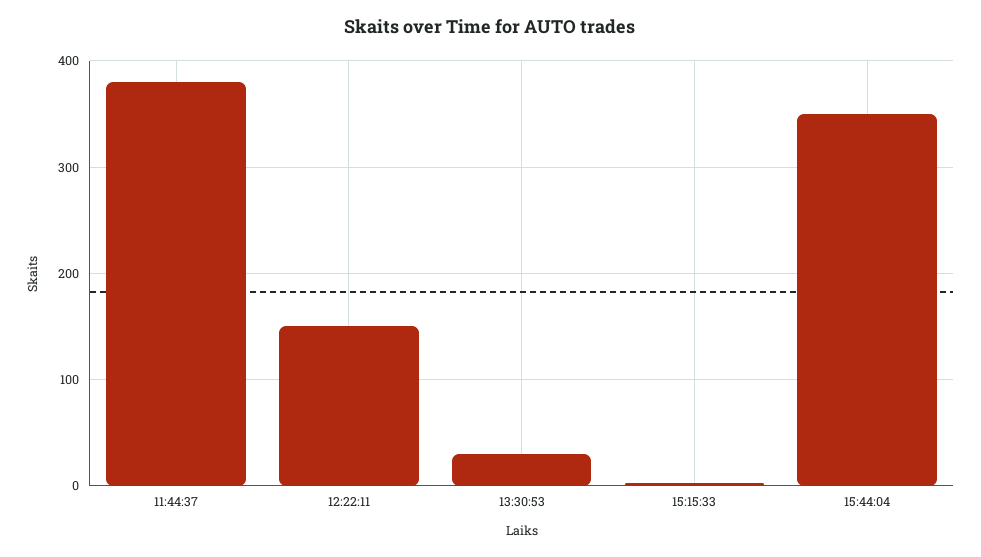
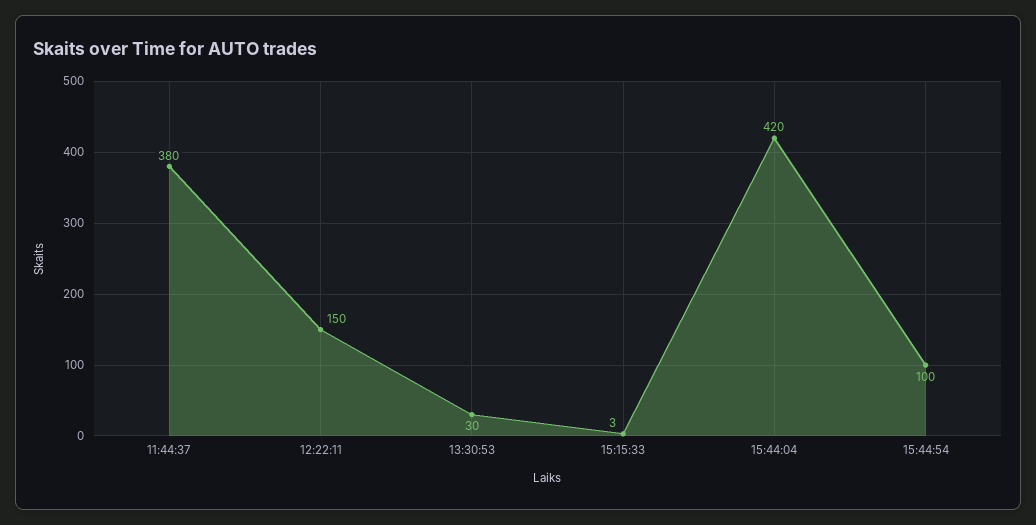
15:44:04: 350 -> 420
15:44:54: none -> 100

